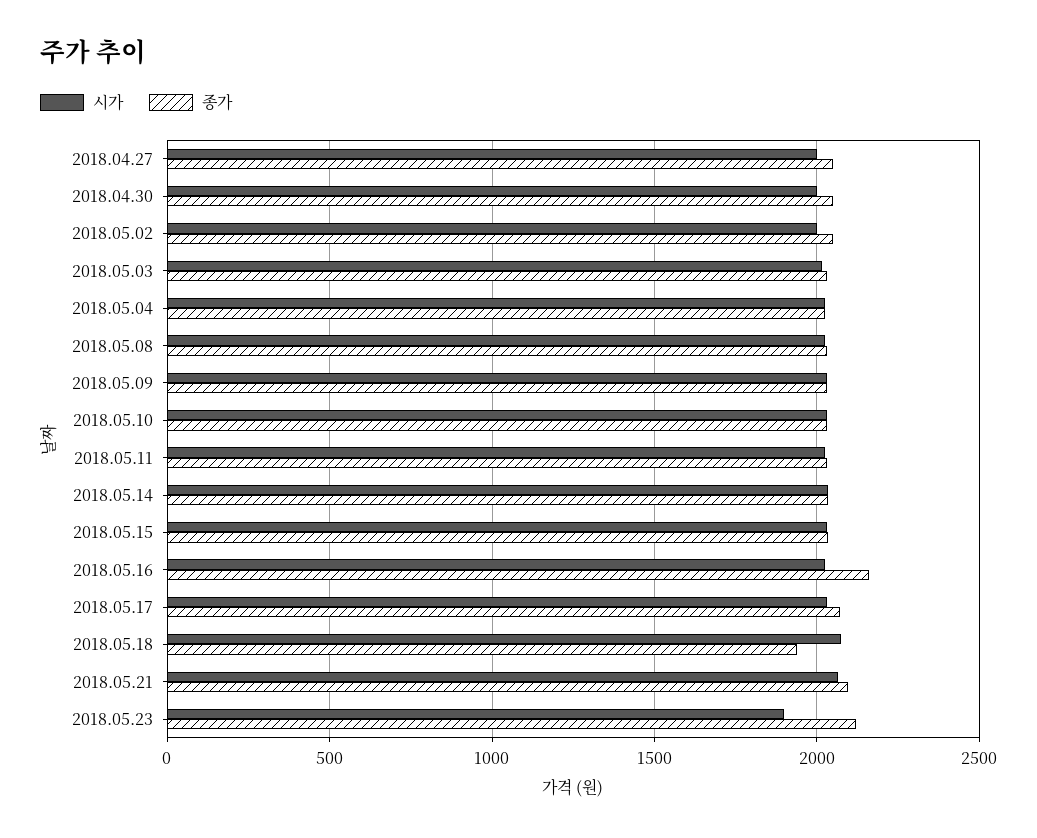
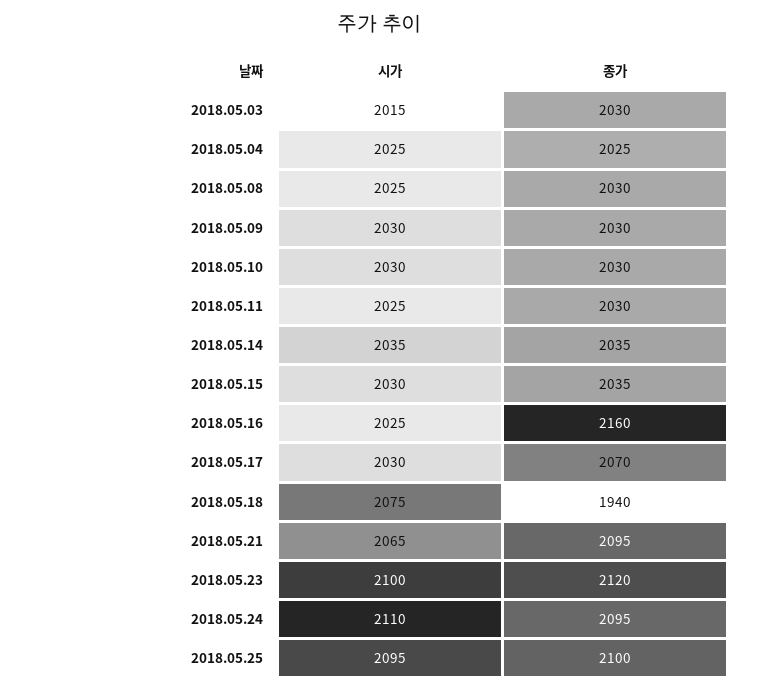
시가, 2018.04.27: 2000 -> none
종가, 2018.04.27: 2050 -> none
시가, 2018.04.30: 2000 -> none
종가, 2018.04.30: 2050 -> none
시가, 2018.05.02: 2000 -> none
종가, 2018.05.02: 2050 -> none
시가, 2018.05.23: 1900 -> 2100
시가, 2018.05.24: none -> 2110
종가, 2018.05.24: none -> 2095
시가, 2018.05.25: none -> 2095
종가, 2018.05.25: none -> 2100

